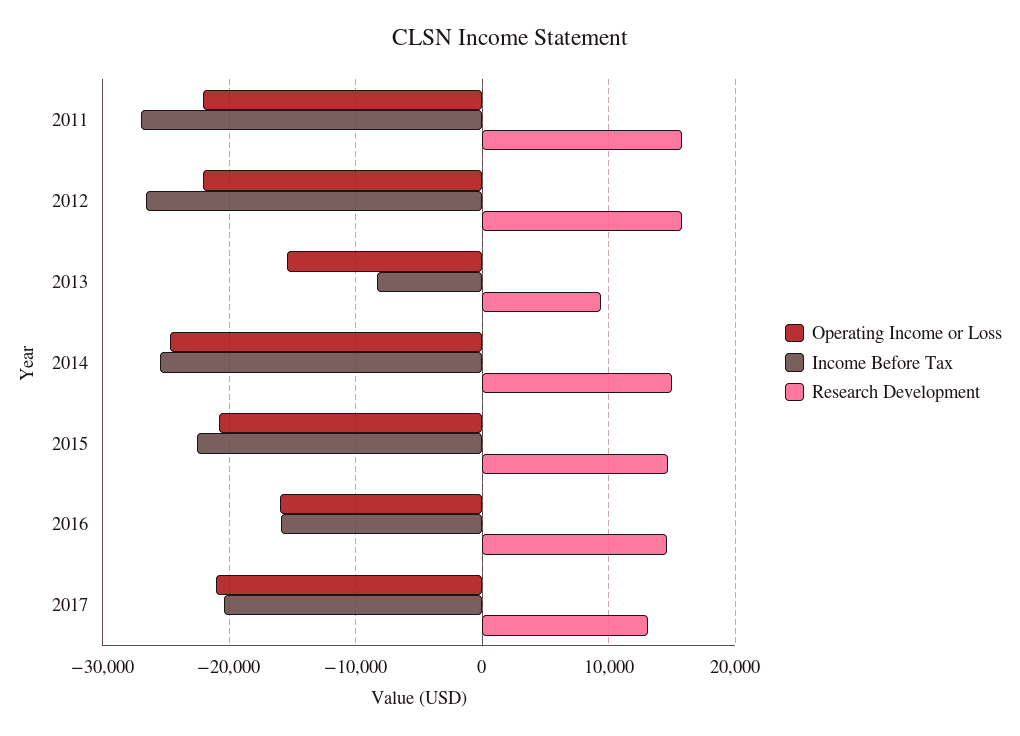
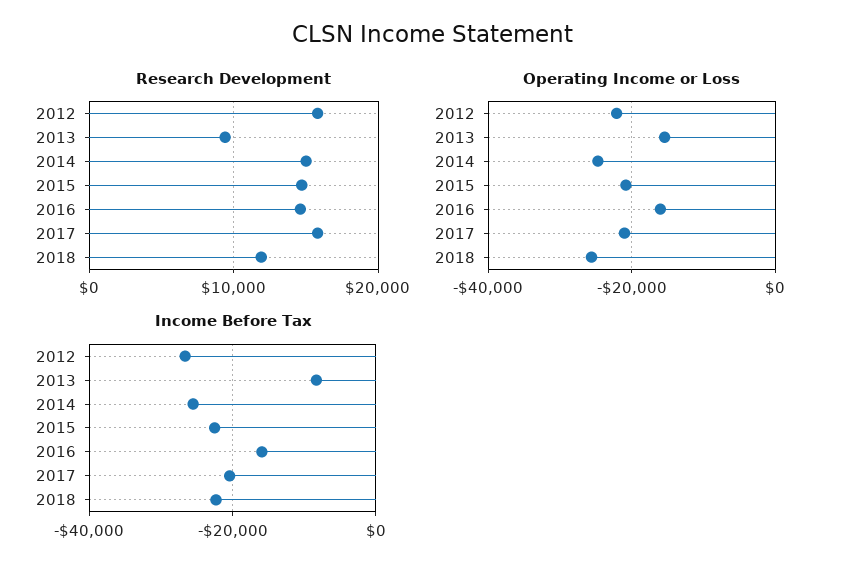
Operating Income or Loss, 2011: -22000 -> none
Income Before Tax, 2011: -27000 -> none
Research Development, 2011: 16000 -> none
Research Development, 2017: 13000 -> 16000
Research Development, 2018: none -> 12000
Operating Income or Loss, 2018: none -> -26000
Income Before Tax, 2018: none -> -22000

